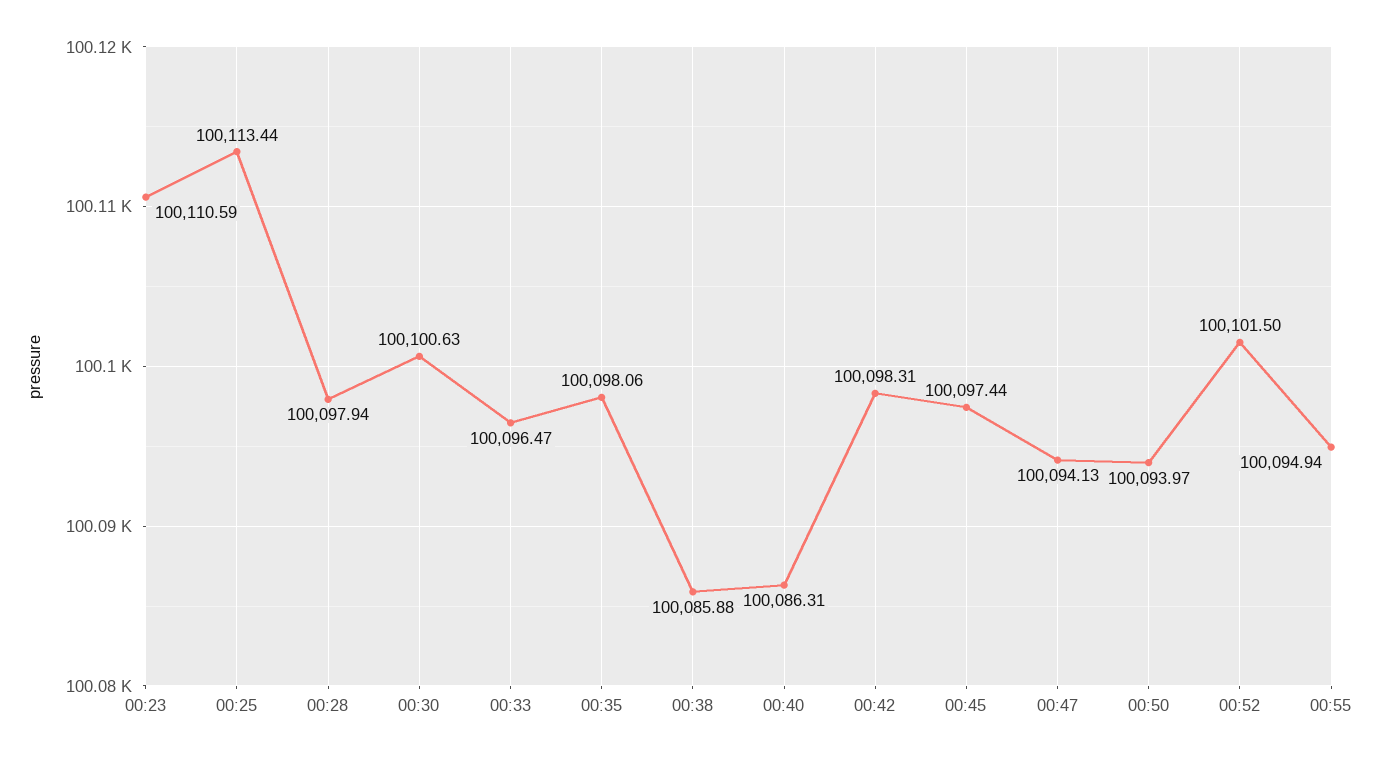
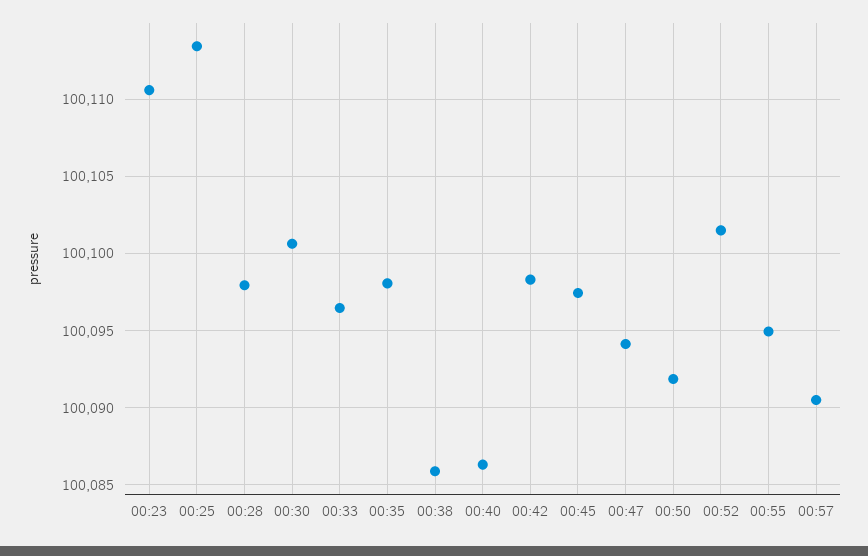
00:50: 100093.97 -> 100092
00:57: none -> 100090.5

